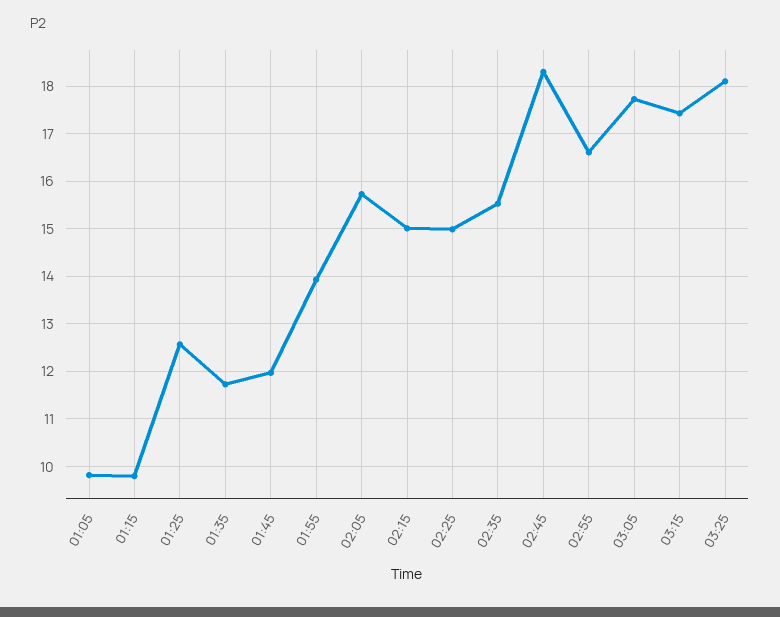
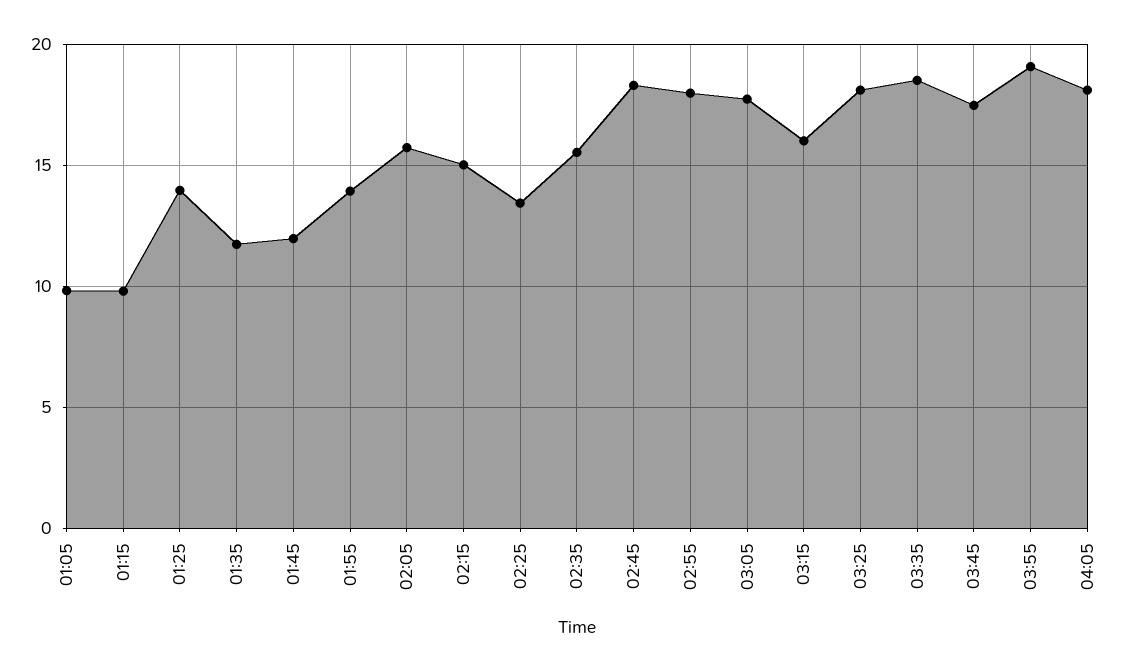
01:25: 12.6 -> 14
02:25: 15 -> 13.5
02:55: 16.6 -> 18
03:15: 17.4 -> 16
03:35: none -> 18.5
03:45: none -> 17.5
03:55: none -> 19
04:05: none -> 18

